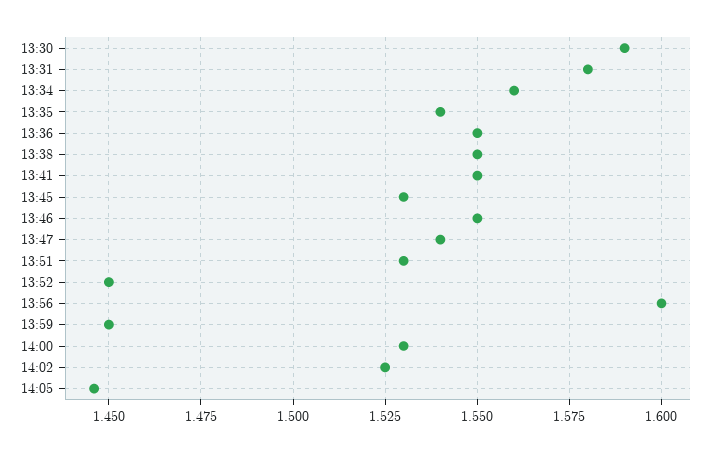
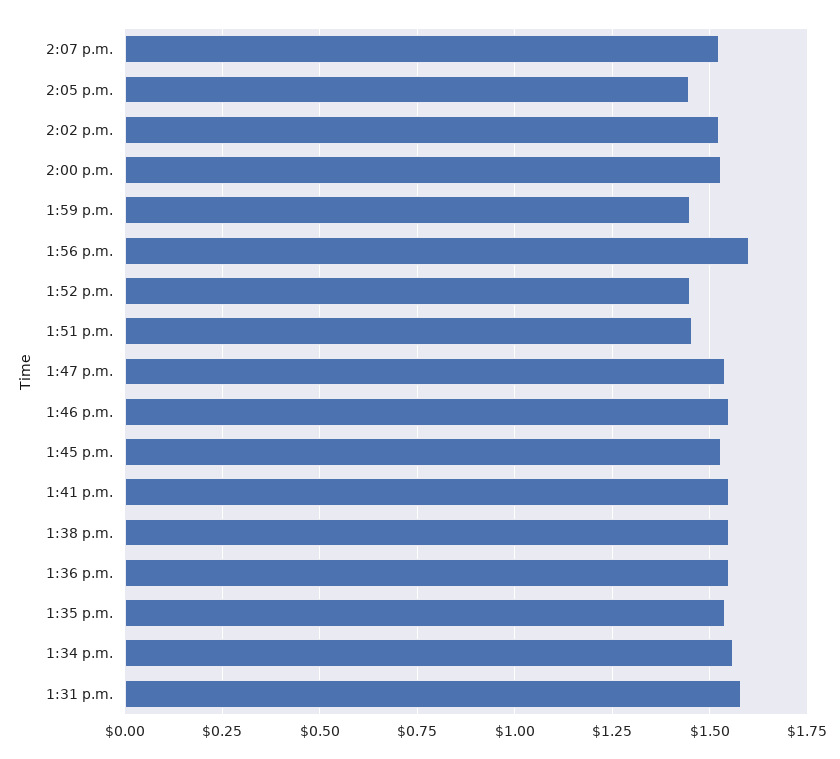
13:30: 1.59 -> none
13:51: 1.53 -> 1.45
2:07 p.m.: none -> 1.525

